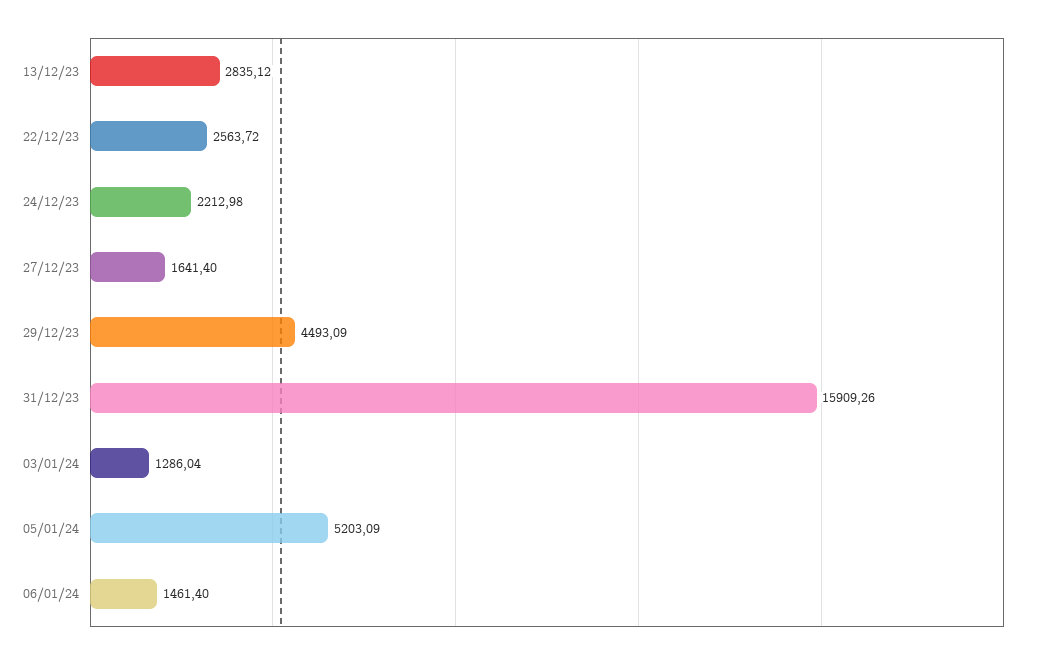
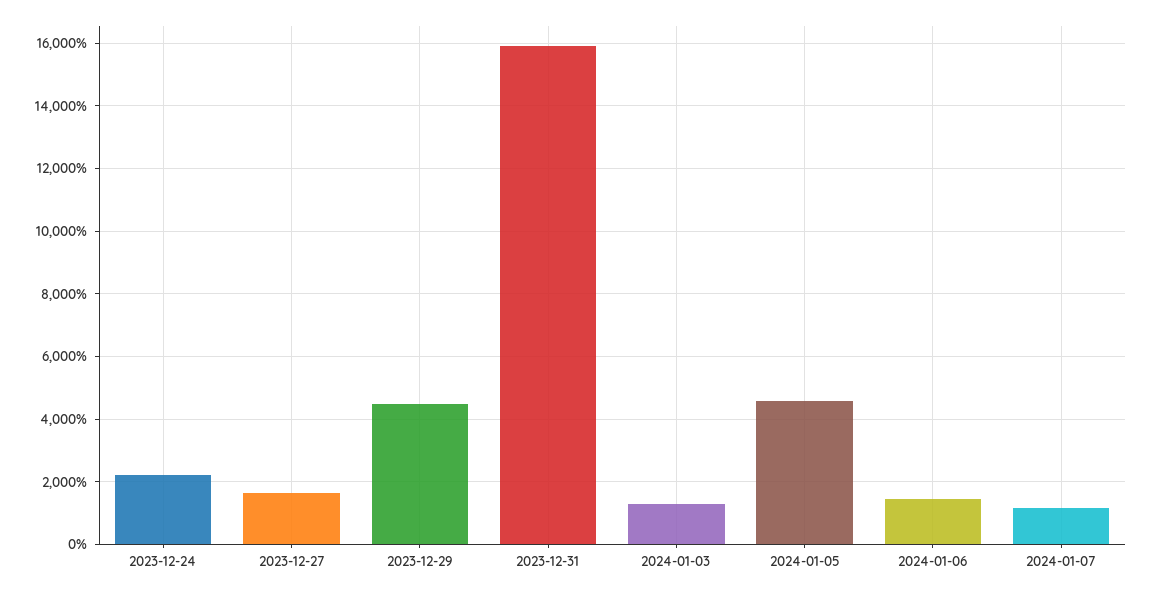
13/12/23: 2835.12 -> none
22/12/23: 2563.72 -> none
05/01/24: 5203.09 -> 4600
2024-01-07: none -> 1200

